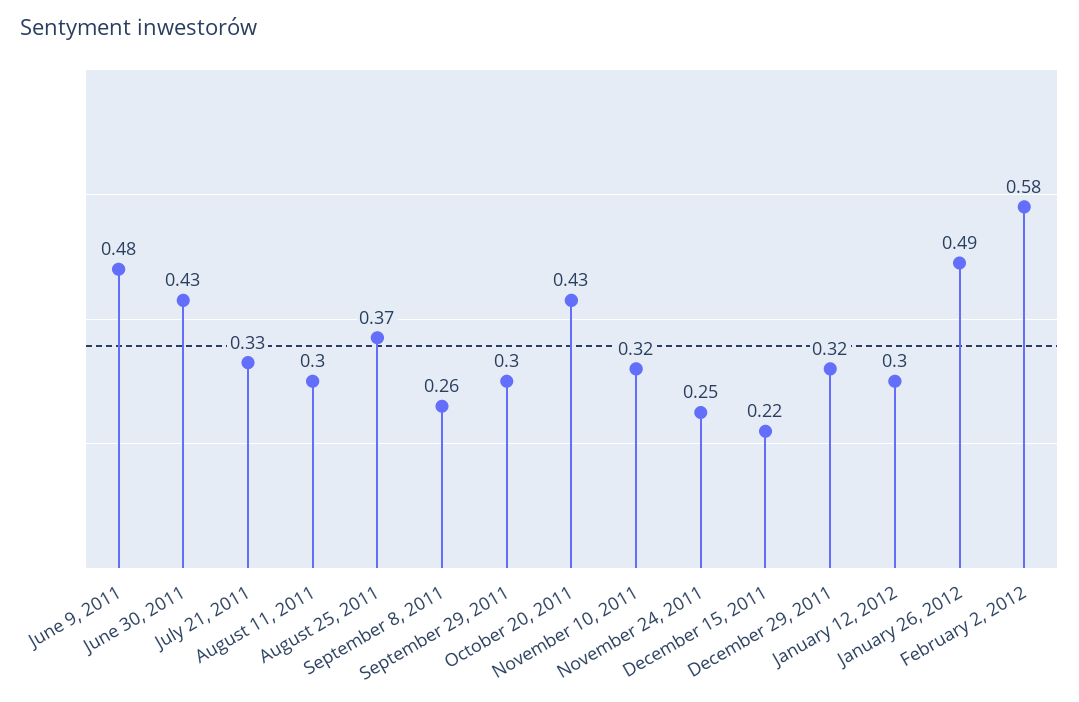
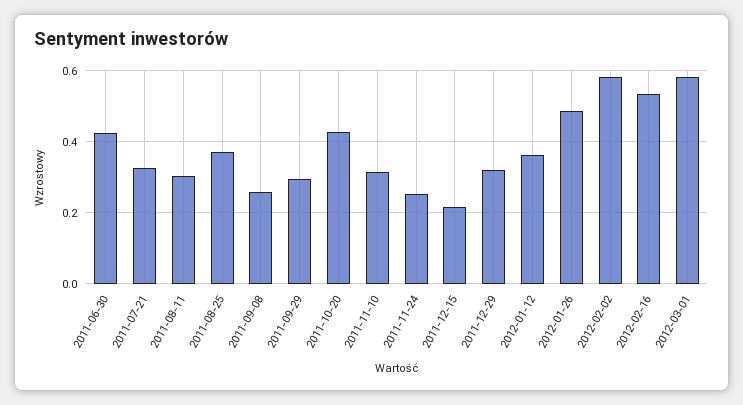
June 9, 2011: 0.48 -> none
January 12, 2012: 0.3 -> 0.36
2012-02-16: none -> 0.54
2012-03-01: none -> 0.58

